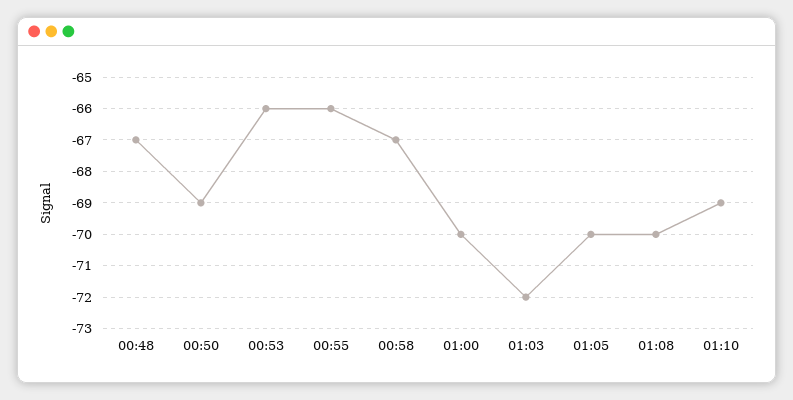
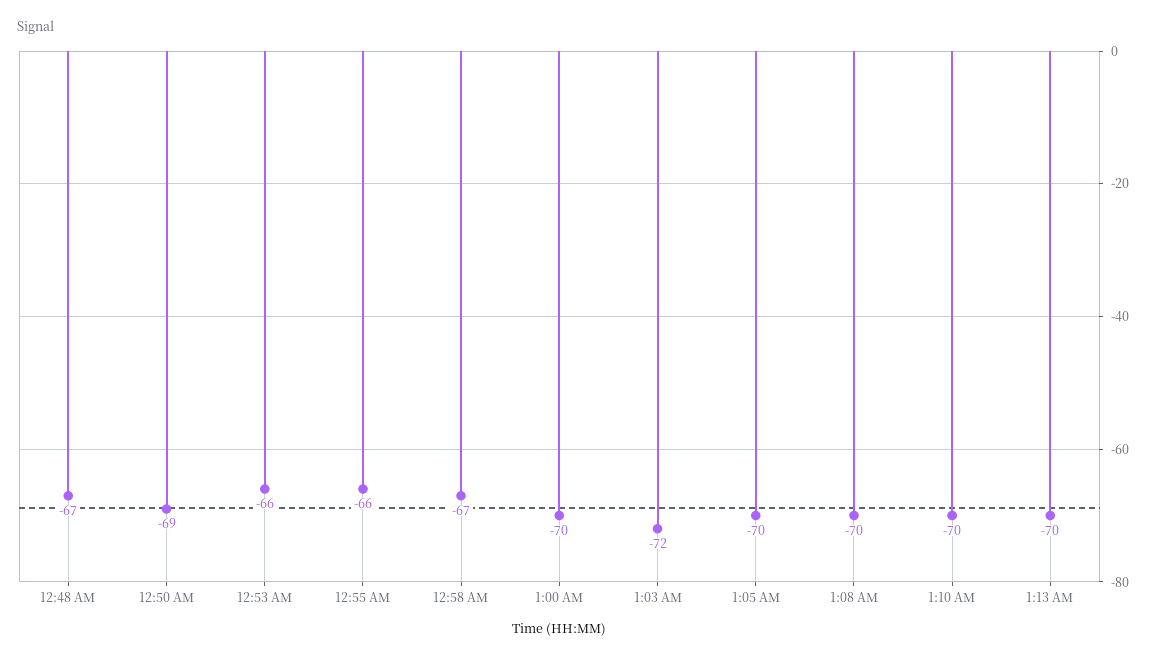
01:10: -69 -> -70
1:13 AM: none -> -70

